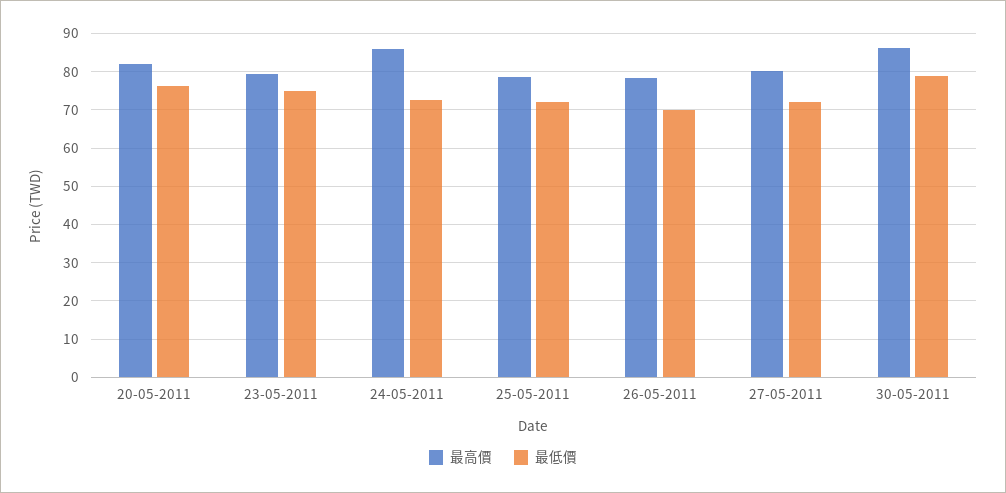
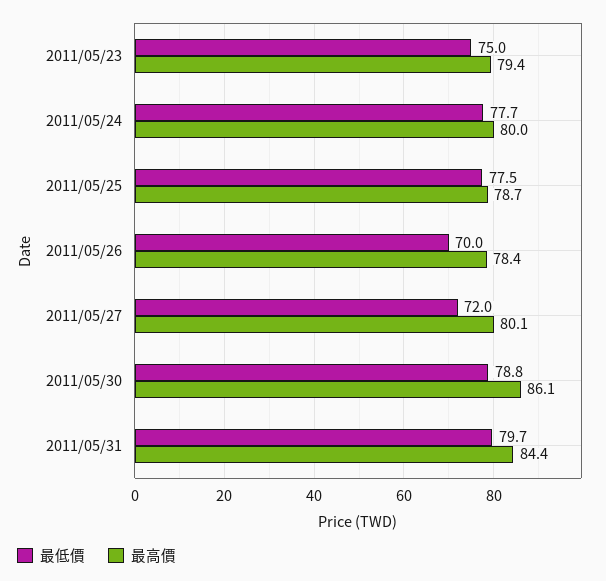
最高價, 20-05-2011: 82 -> none
最低價, 20-05-2011: 76 -> none
最高價, 24-05-2011: 86 -> 80
最低價, 24-05-2011: 72 -> 77.7
最低價, 25-05-2011: 72 -> 77.5
最低價, 2011/05/31: none -> 79.7
最高價, 2011/05/31: none -> 84.4

